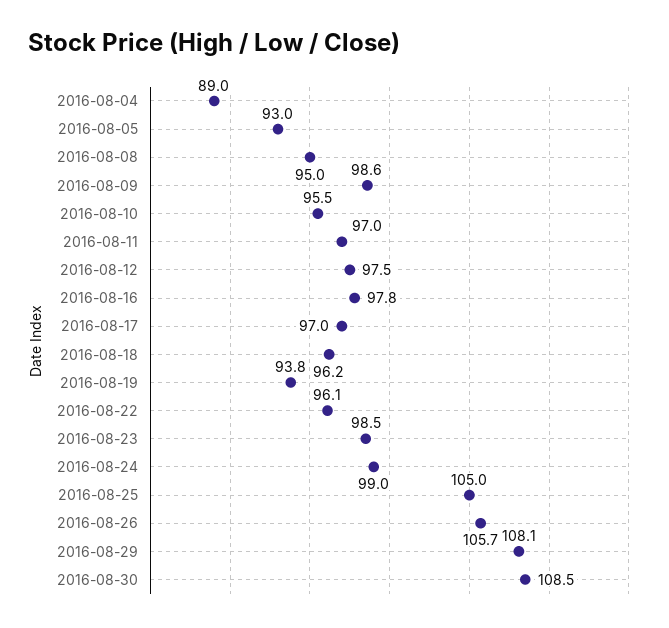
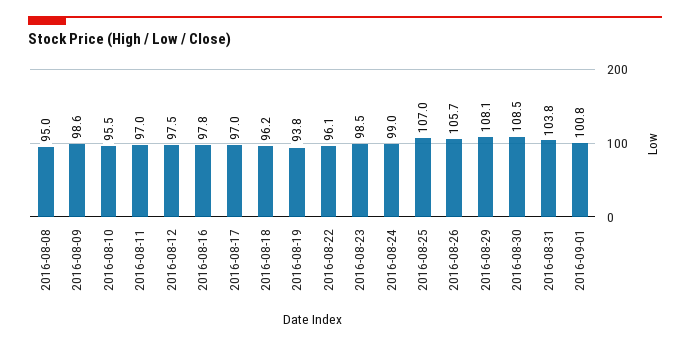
2016-08-04: 89 -> none
2016-08-05: 93 -> none
2016-08-25: 105 -> 107
2016-08-31: none -> 103.8
2016-09-01: none -> 100.8

